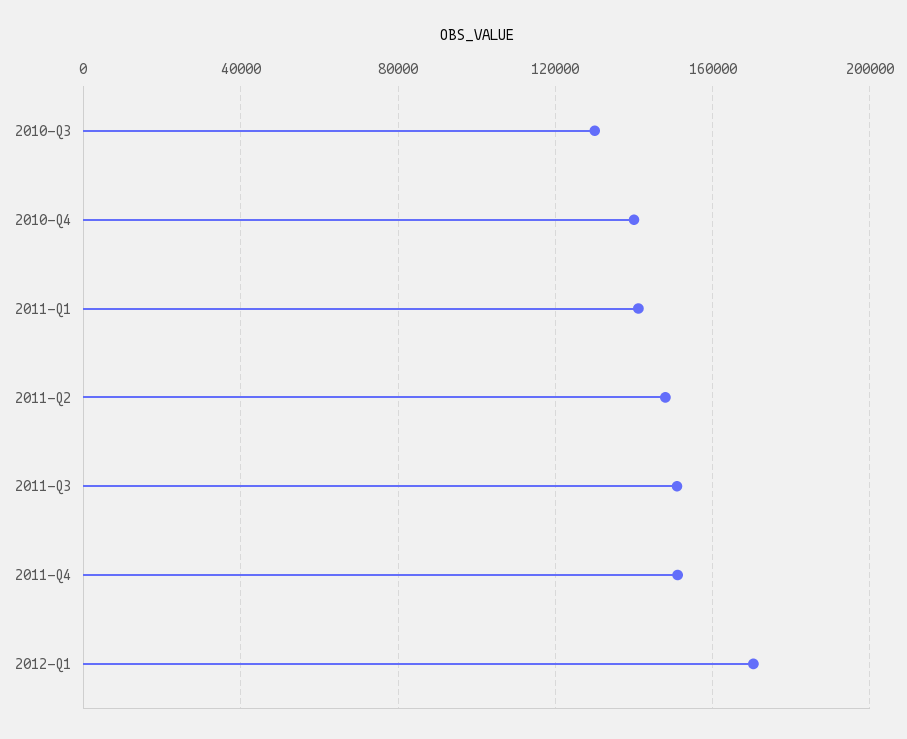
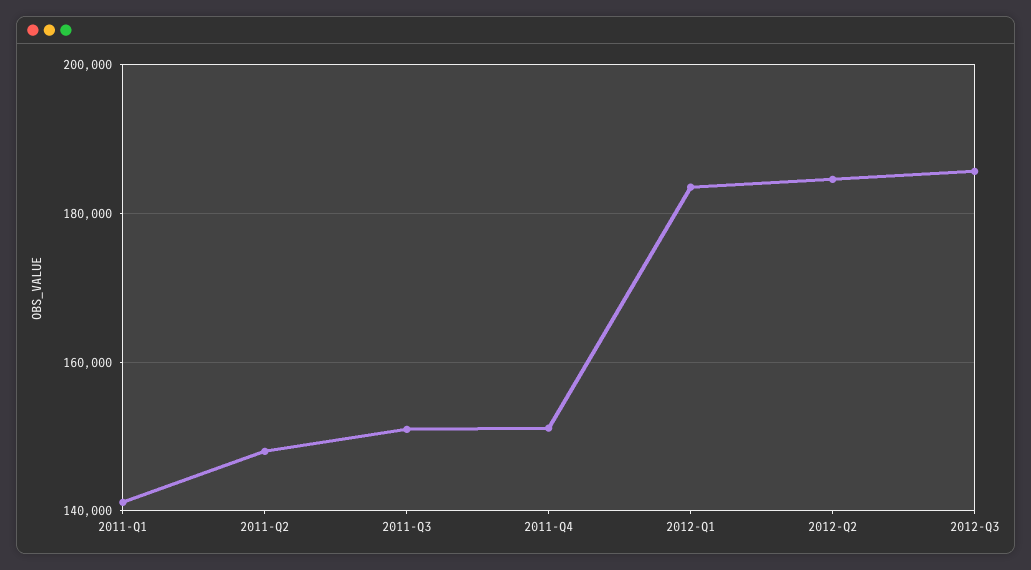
2010-Q3: 130000 -> none
2010-Q4: 140000 -> none
2012-Q1: 170000 -> 184000
2012-Q2: none -> 184000
2012-Q3: none -> 186000

